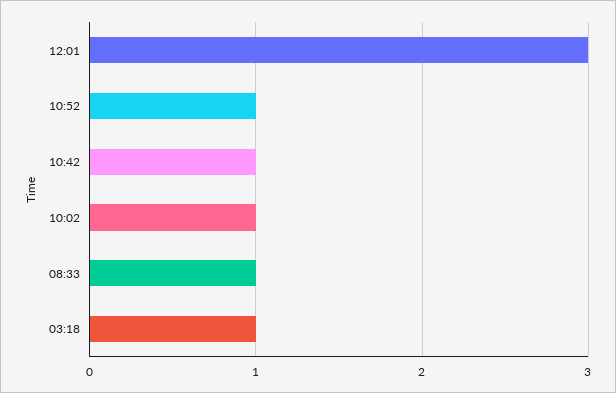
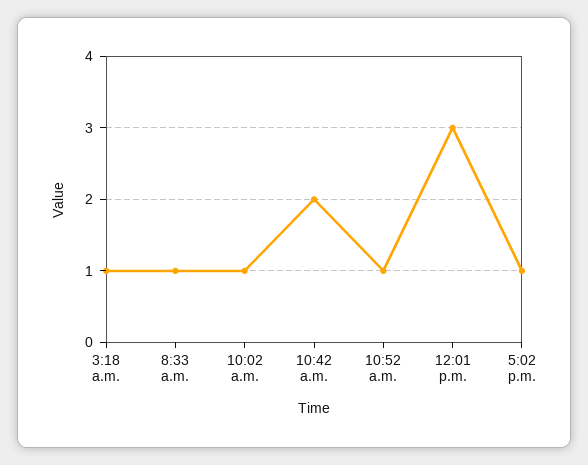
10:42: 1 -> 2
5:02 p.m.: none -> 1

